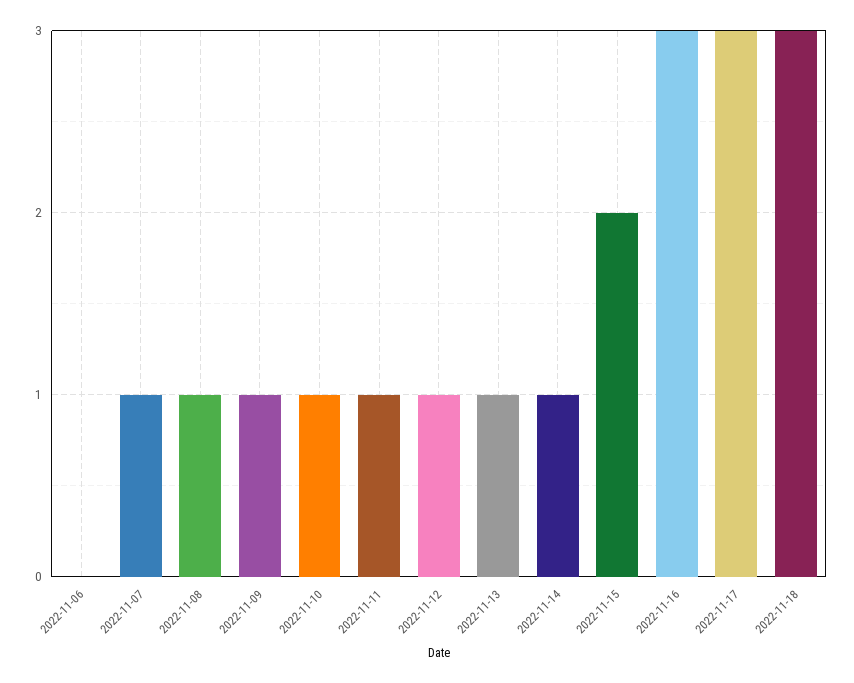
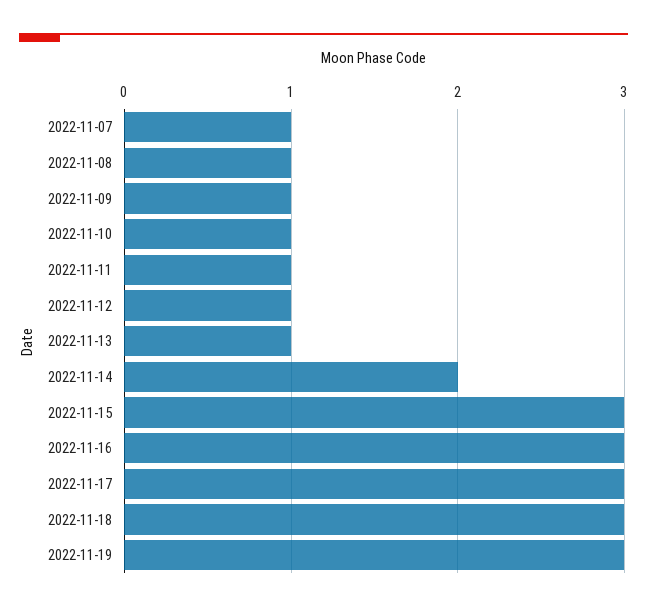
2022-11-06: 0 -> none
2022-11-14: 1 -> 2
2022-11-15: 2 -> 3
2022-11-19: none -> 3

